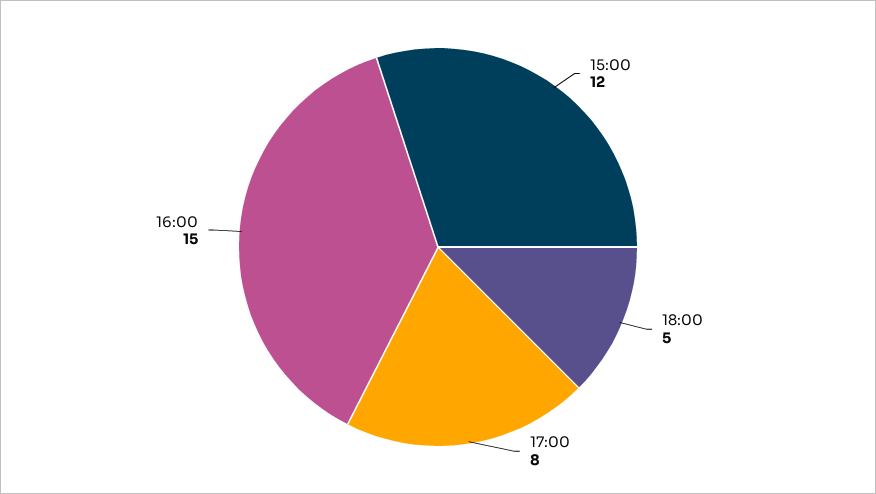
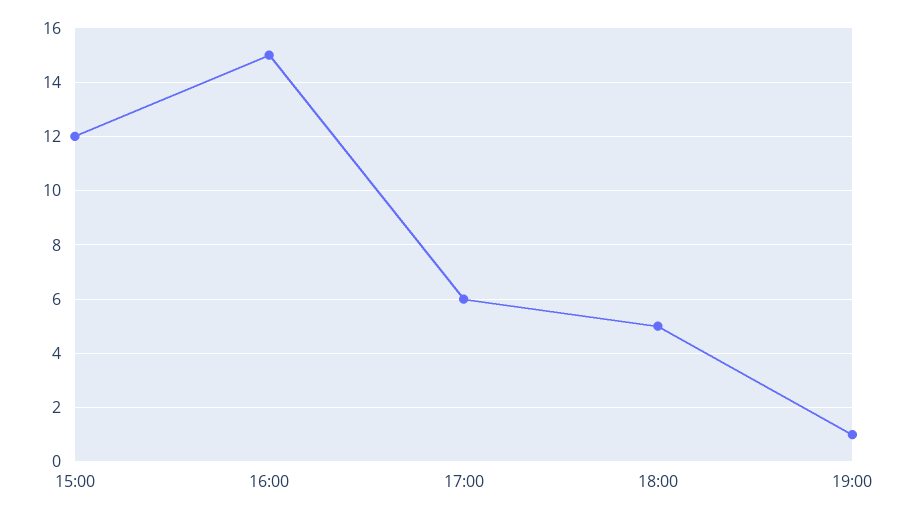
17:00: 8 -> 6
19:00: none -> 1

